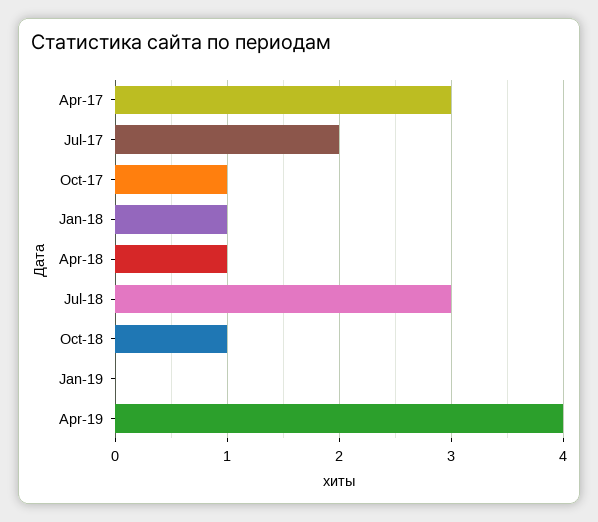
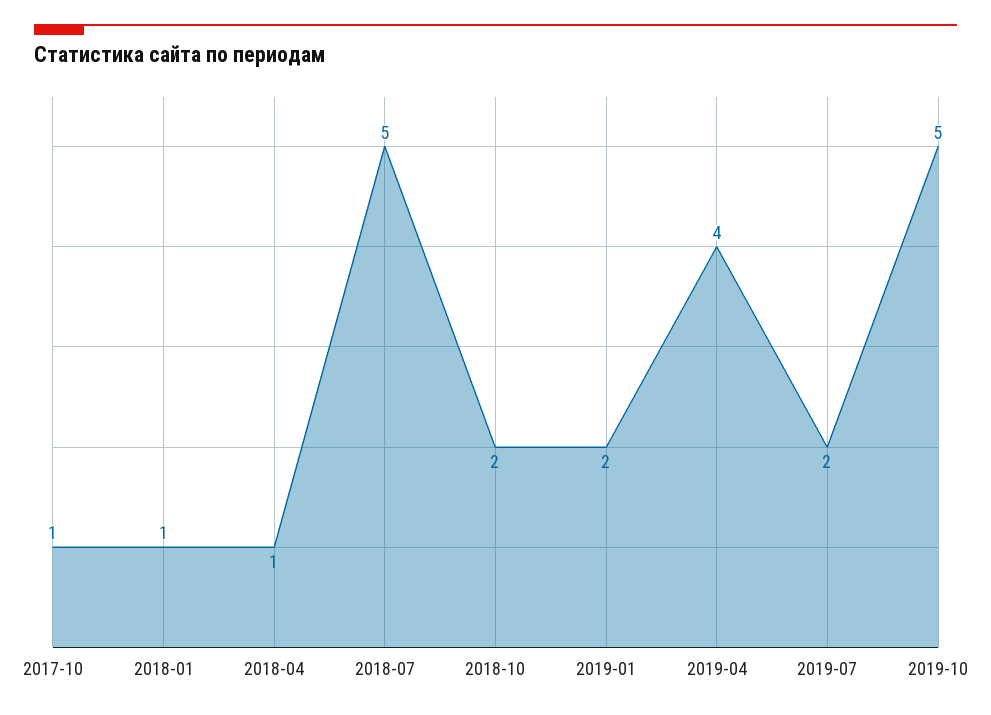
Apr-17: 3 -> none
Jul-17: 2 -> none
Jul-18: 3 -> 5
Oct-18: 1 -> 2
Jan-19: 0 -> 2
2019-07: none -> 2
2019-10: none -> 5

